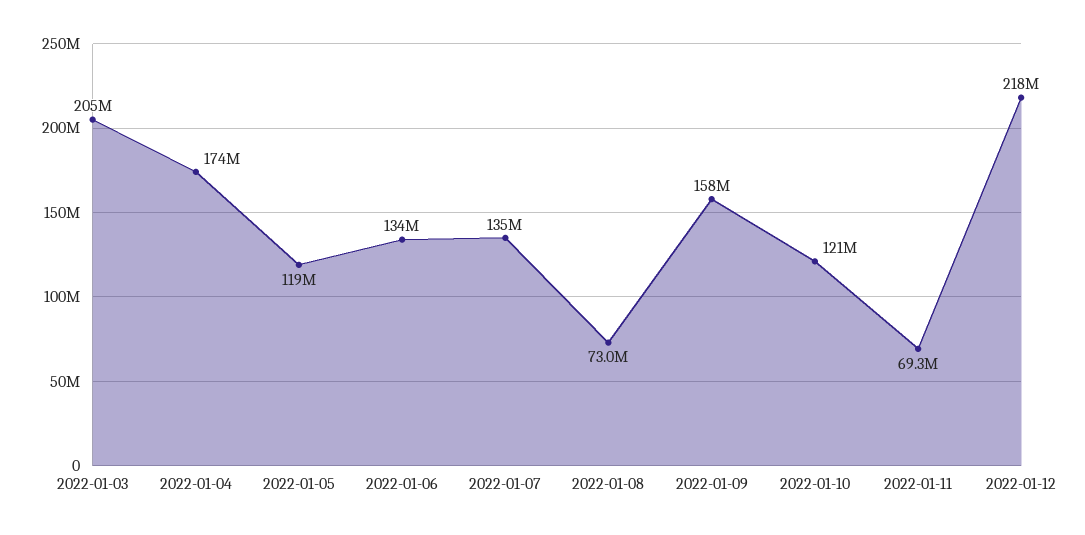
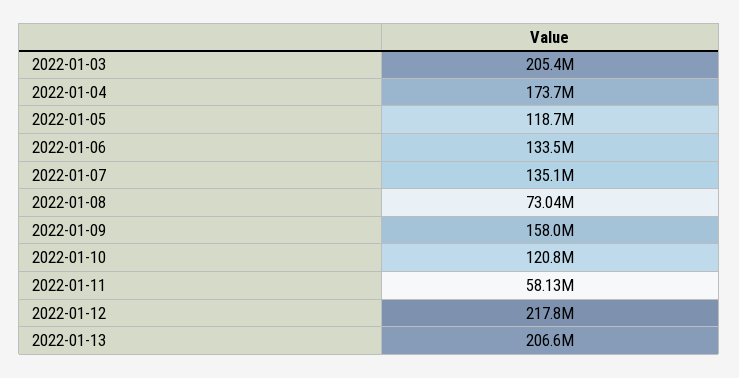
2022-01-11: 69300000 -> 58130000
2022-01-13: none -> 206600000

